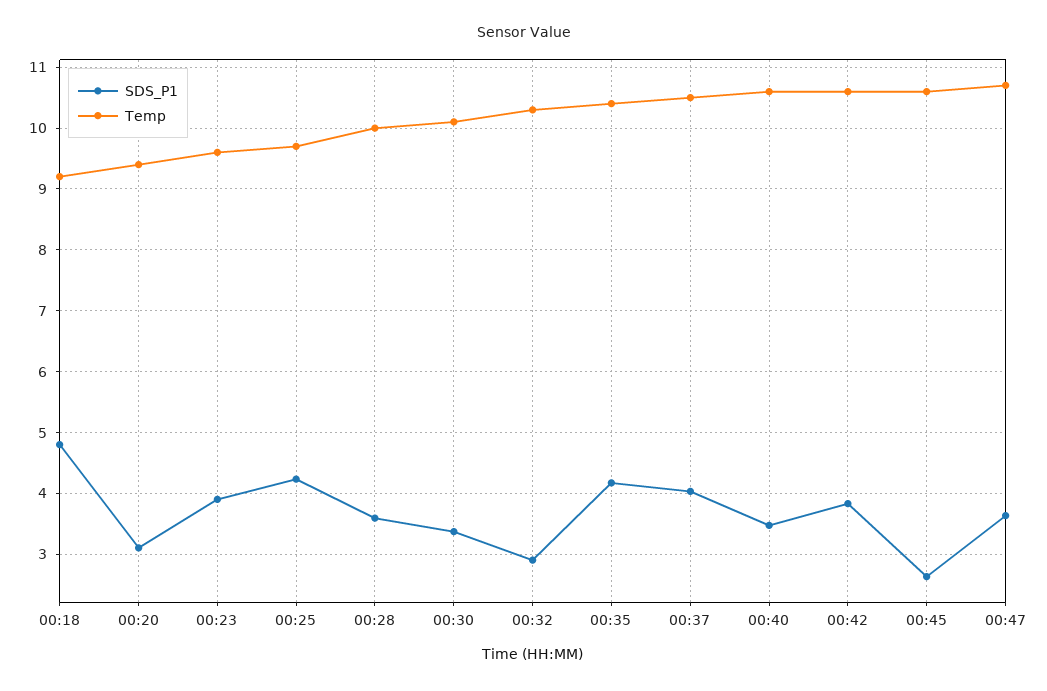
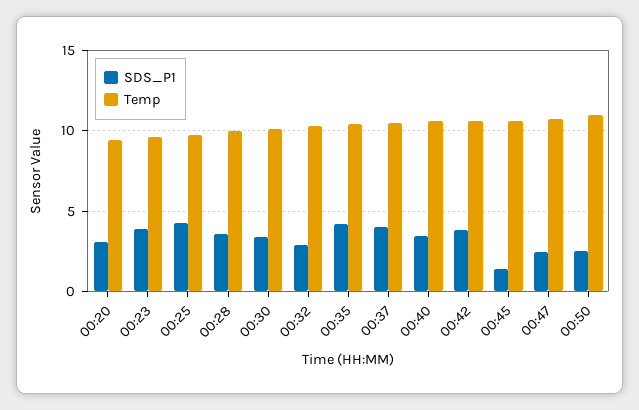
SDS_P1, 00:18: 4.8 -> none
Temp, 00:18: 9.2 -> none
SDS_P1, 00:45: 2.6 -> 1.5
SDS_P1, 00:47: 3.6 -> 2.5
SDS_P1, 00:50: none -> 2.5
Temp, 00:50: none -> 11

